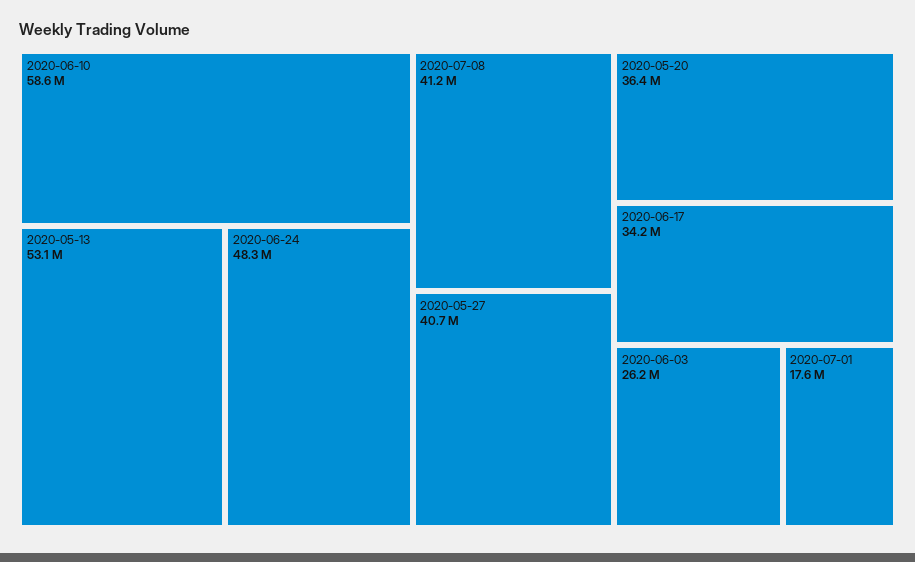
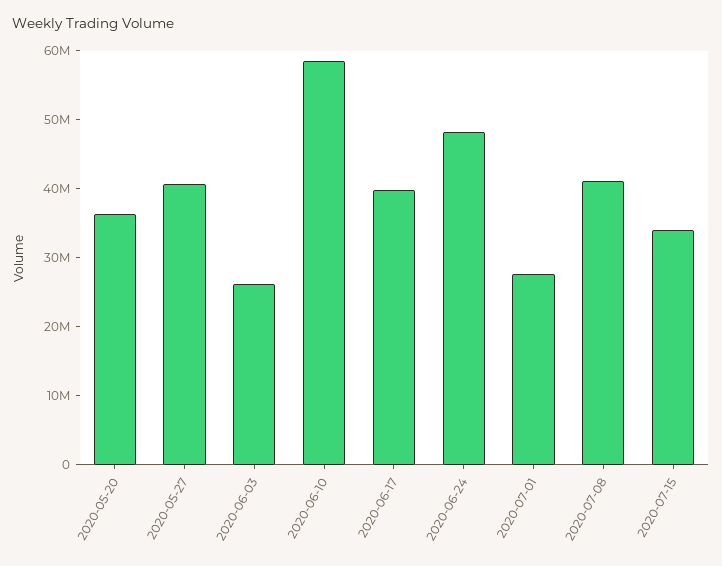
2020-05-13: 53100000 -> none
2020-06-17: 34200000 -> 40000000
2020-07-01: 17600000 -> 28000000
2020-07-15: none -> 34000000

